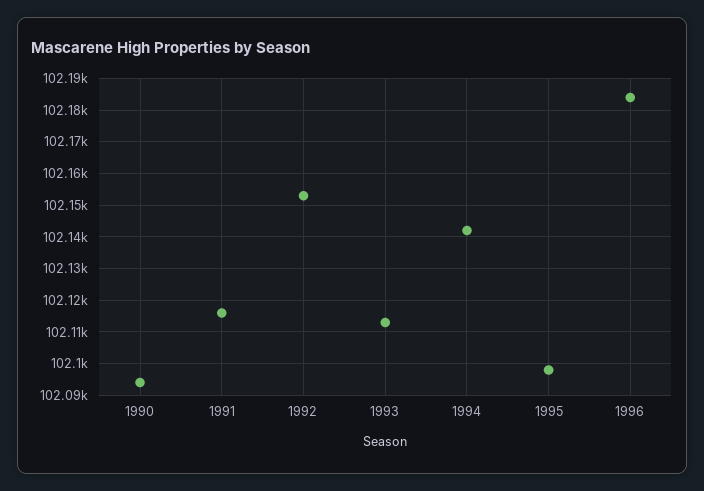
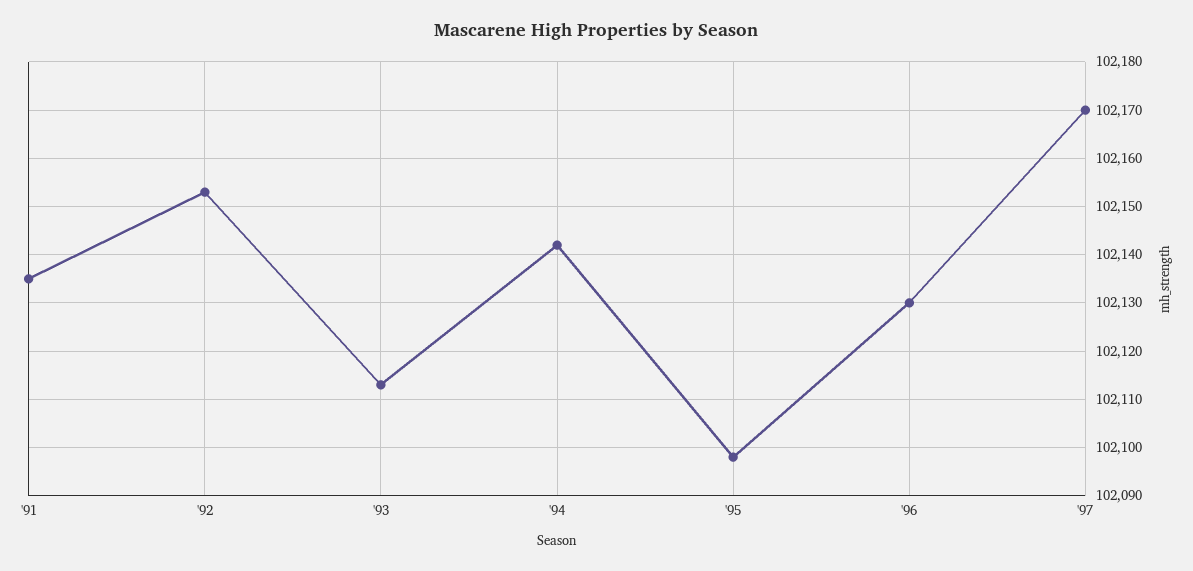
1990: 102095 -> none
1991: 102115 -> 102135
1996: 102185 -> 102130
'97: none -> 102170

